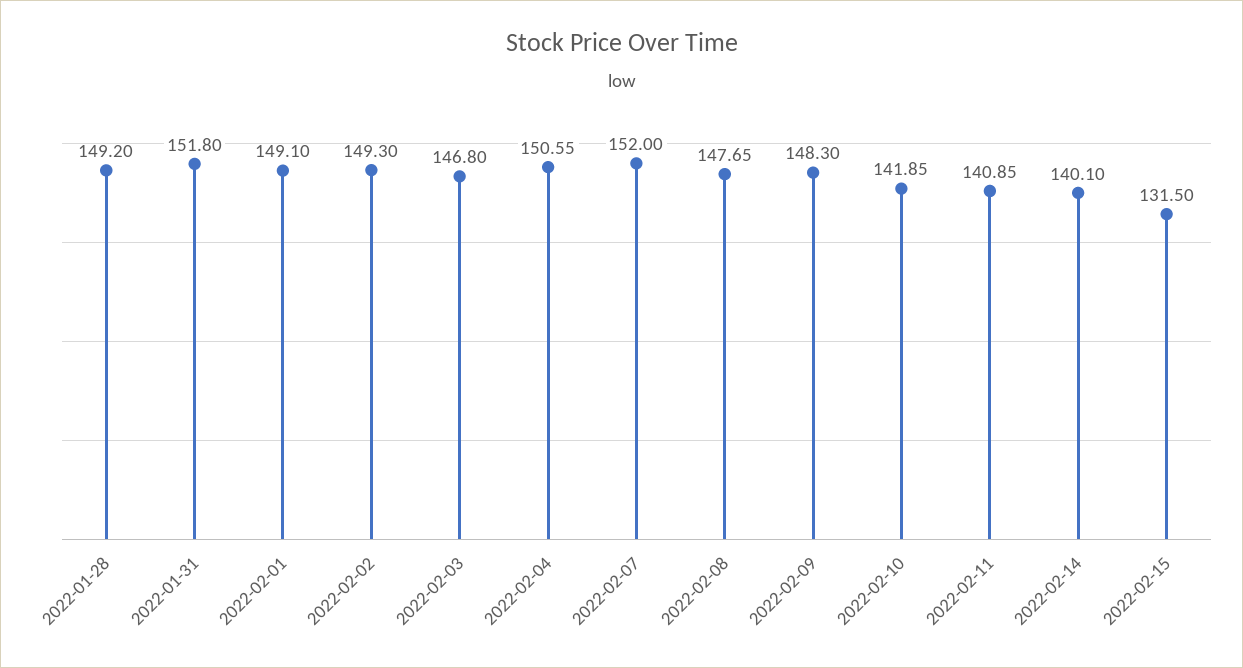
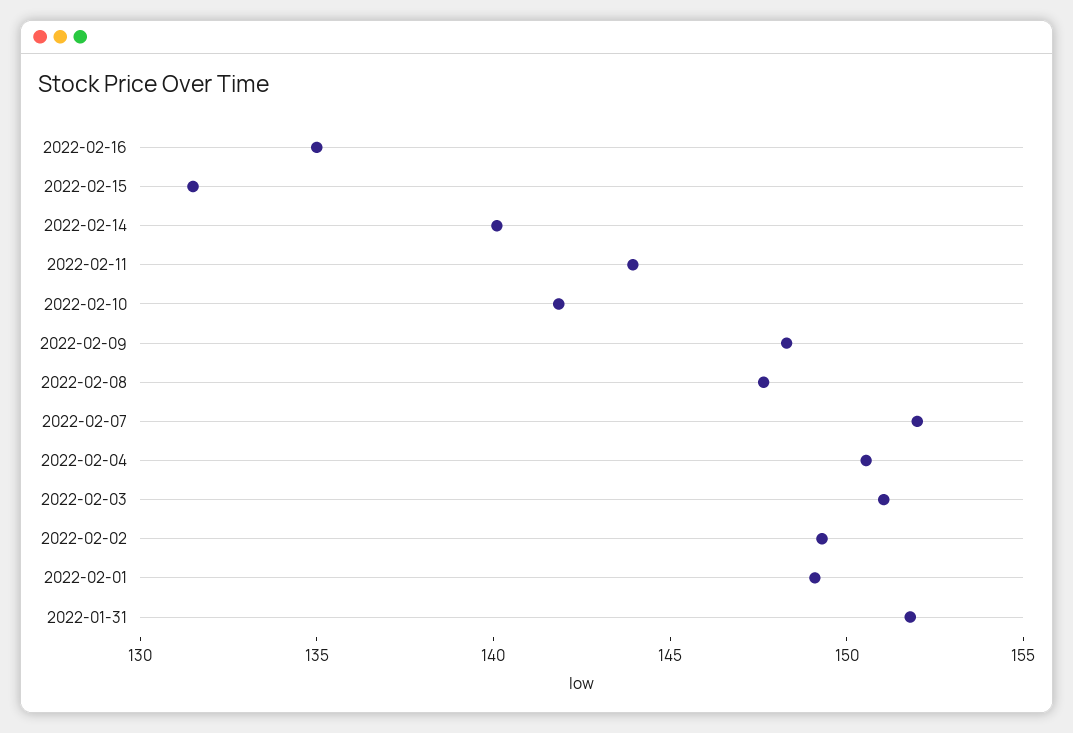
2022-01-28: 149.2 -> none
2022-02-03: 146.8 -> 151
2022-02-11: 140.85 -> 144
2022-02-16: none -> 135

